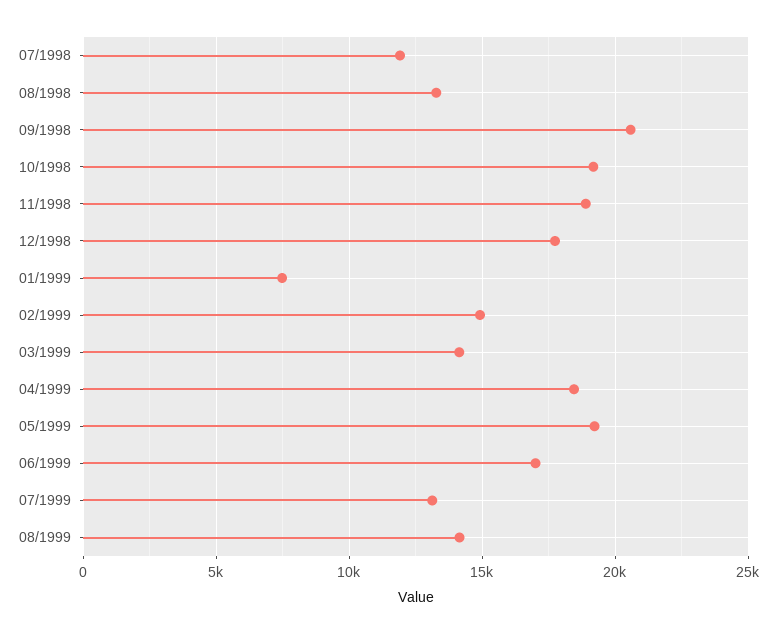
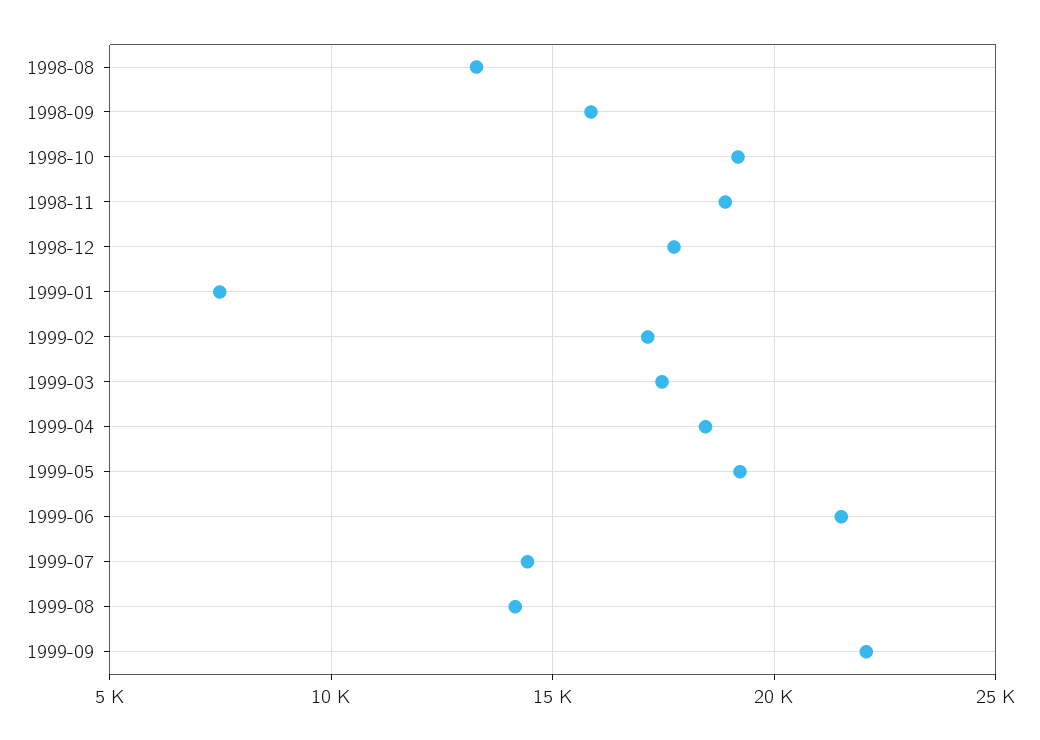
07/1998: 12000 -> none
09/1998: 20500 -> 16000
02/1999: 15000 -> 17000
03/1999: 14000 -> 17500
06/1999: 17000 -> 21500
07/1999: 13000 -> 14500
1999-09: none -> 22000

